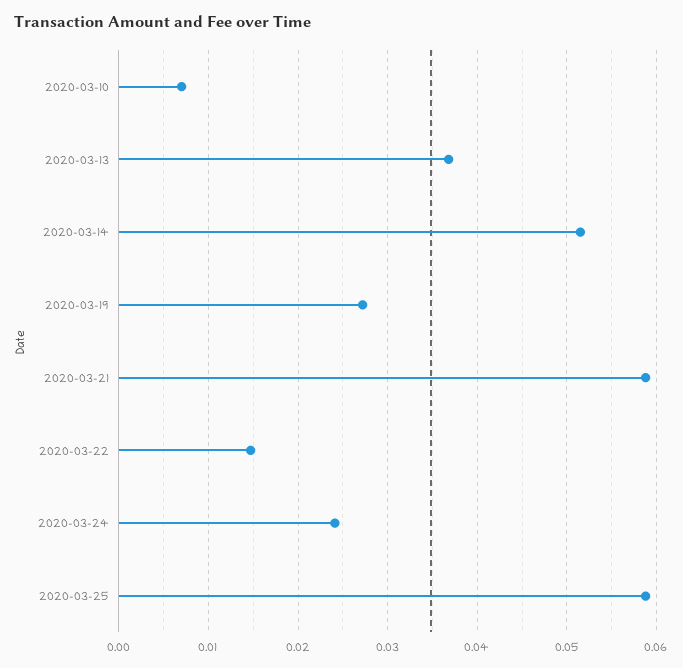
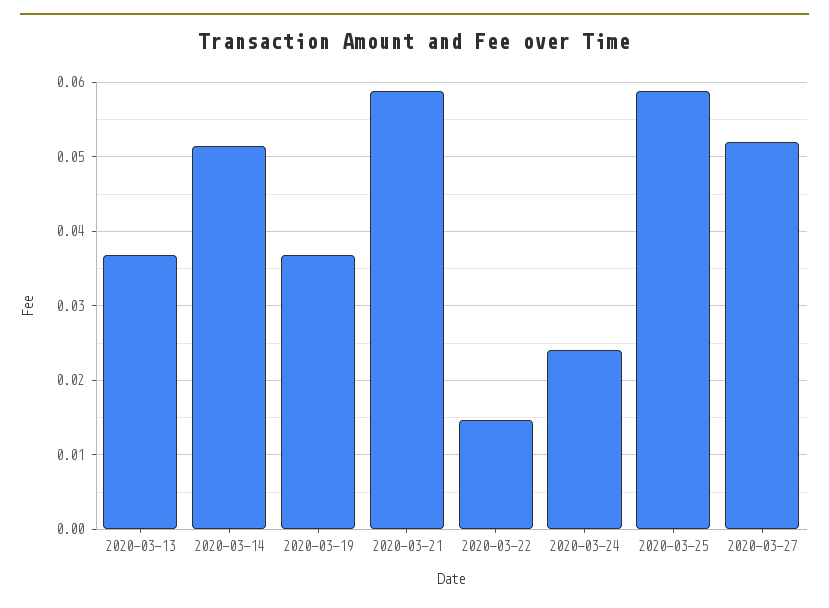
2020-03-10: 0.007 -> none
2020-03-19: 0.027 -> 0.037
2020-03-27: none -> 0.052

